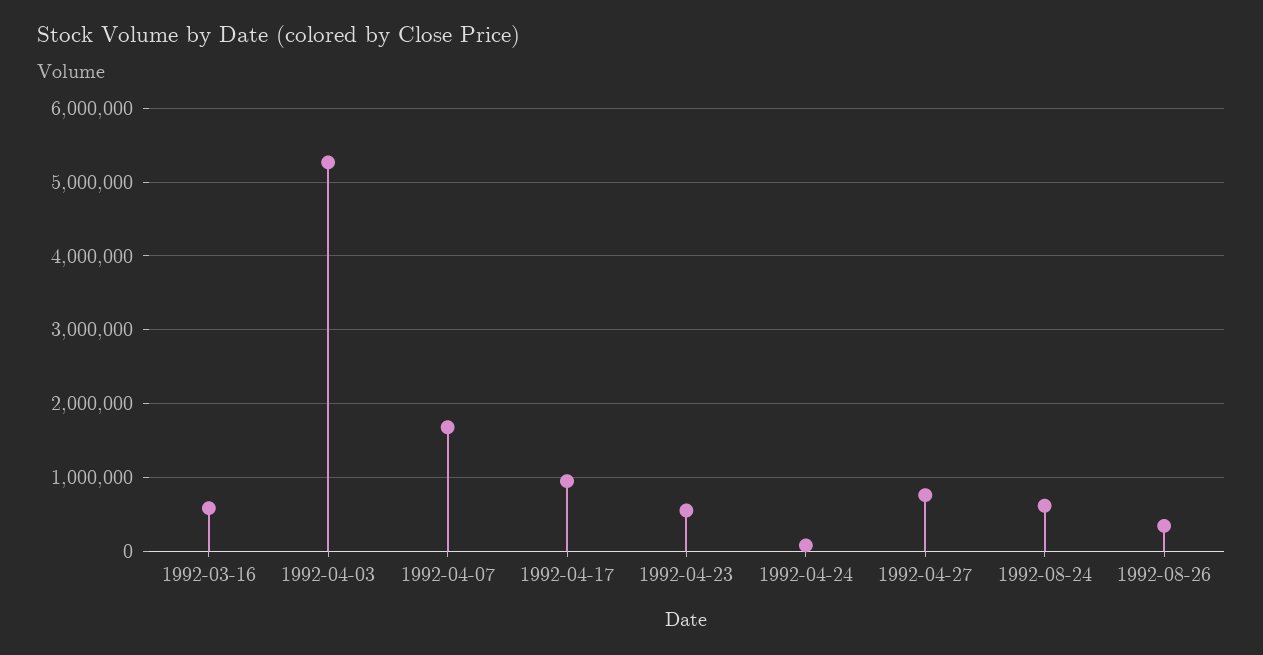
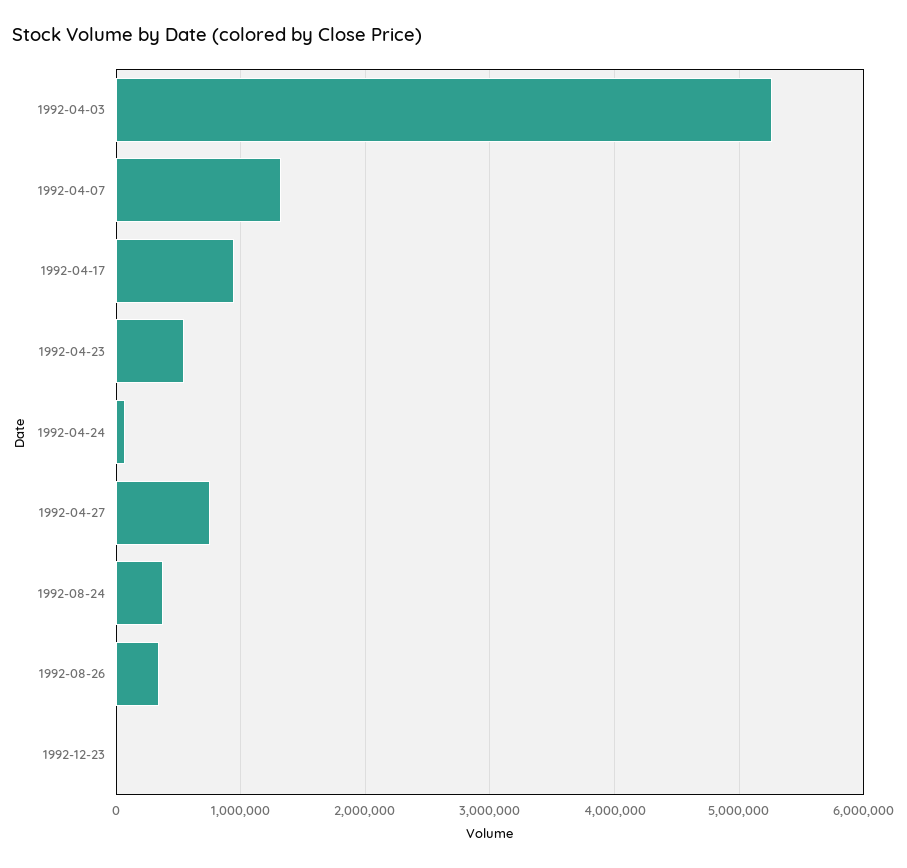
1992-03-16: 600000 -> none
1992-04-07: 1700000 -> 1300000
1992-08-24: 600000 -> 400000
1992-12-23: none -> 0

